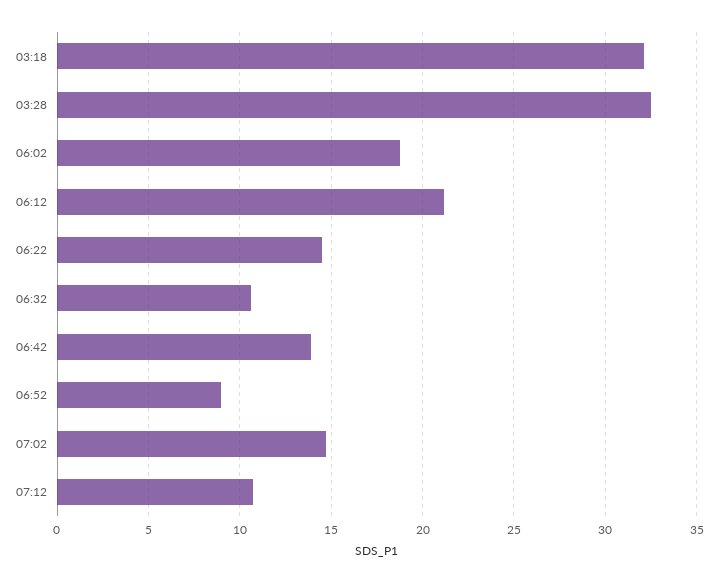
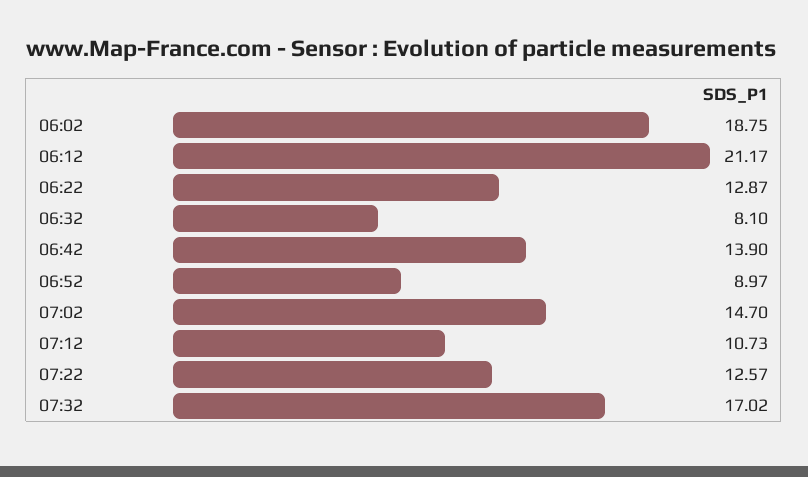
03:18: 32 -> none
03:28: 32.5 -> none
06:22: 14.5 -> 12.87
06:32: 10.5 -> 8.1
07:22: none -> 12.57
07:32: none -> 17.02

